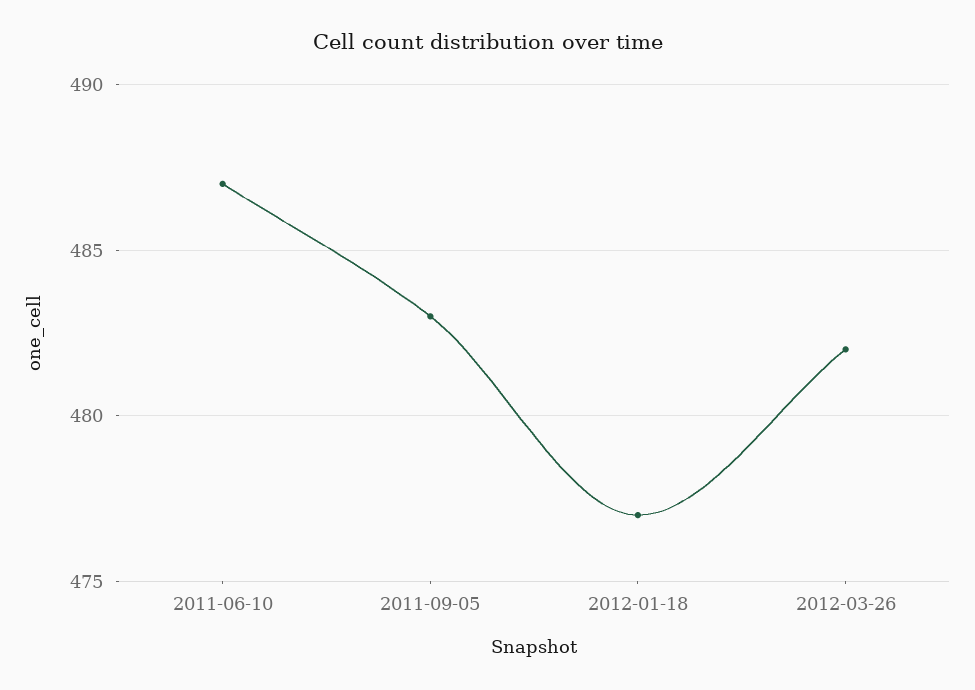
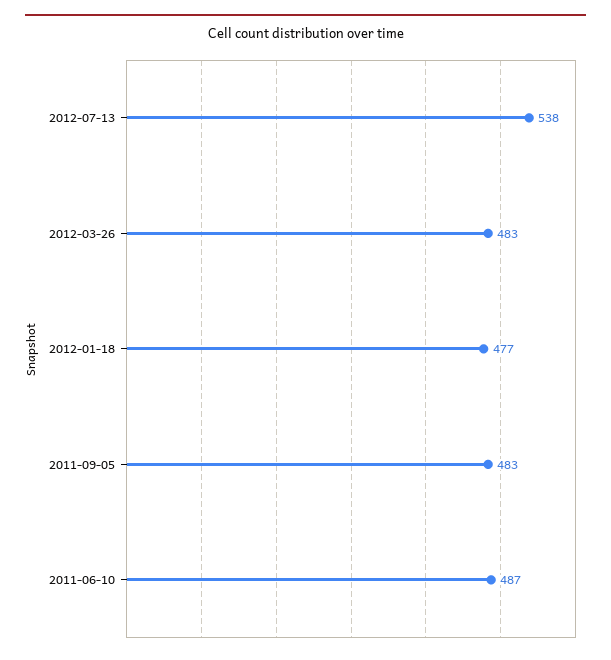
2012-03-26: 482 -> 483
2012-07-13: none -> 538

